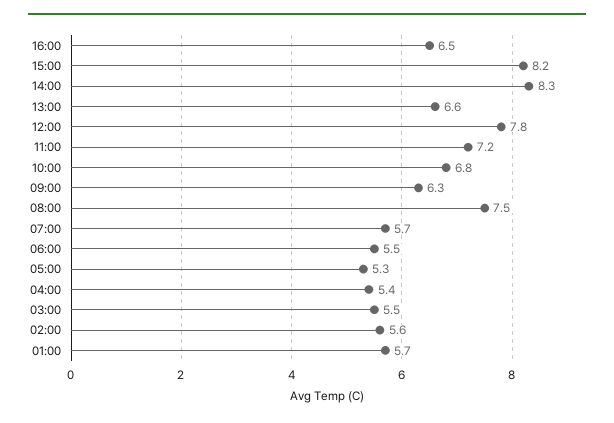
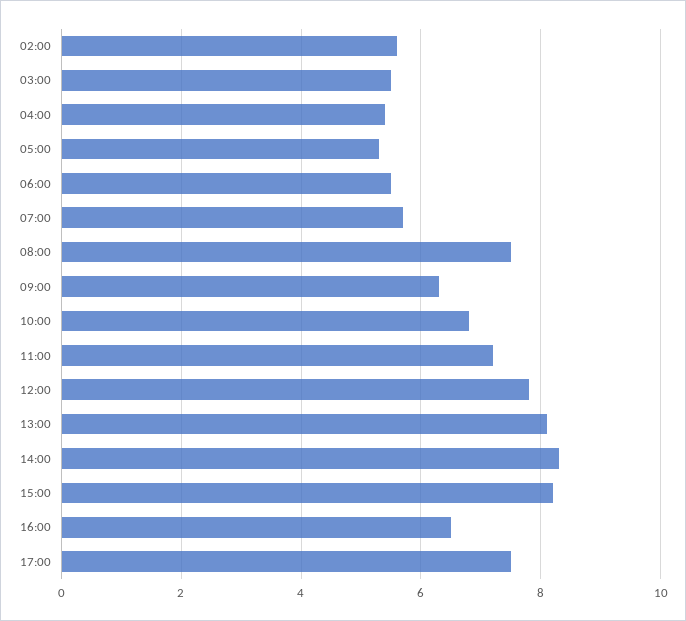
13:00: 6.6 -> 8
01:00: 5.7 -> none
17:00: none -> 7.5

